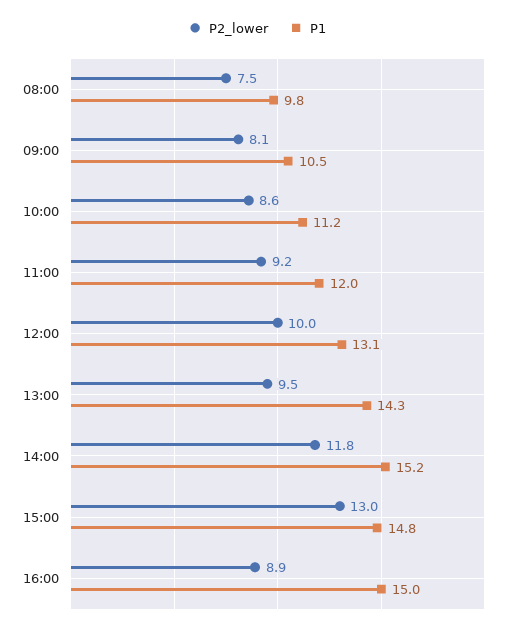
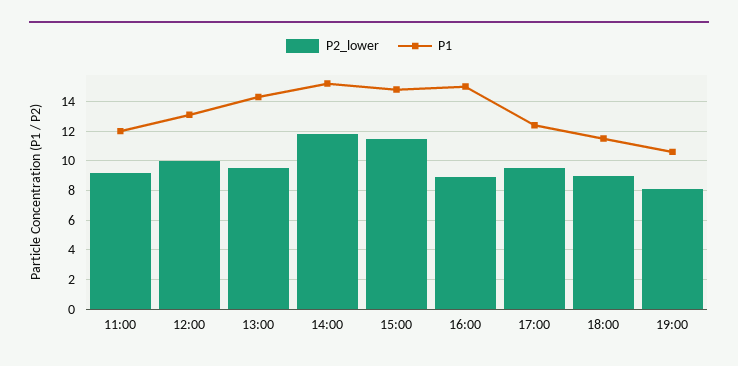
P2_lower, 08:00: 7.5 -> none
P1, 08:00: 9.8 -> none
P2_lower, 09:00: 8.1 -> none
P1, 09:00: 10.5 -> none
P2_lower, 10:00: 8.6 -> none
P1, 10:00: 11.2 -> none
P2_lower, 15:00: 13 -> 11.5
P2_lower, 17:00: none -> 9.5
P1, 17:00: none -> 12.5
P2_lower, 18:00: none -> 9
P1, 18:00: none -> 11.5
P2_lower, 19:00: none -> 8
P1, 19:00: none -> 10.5

